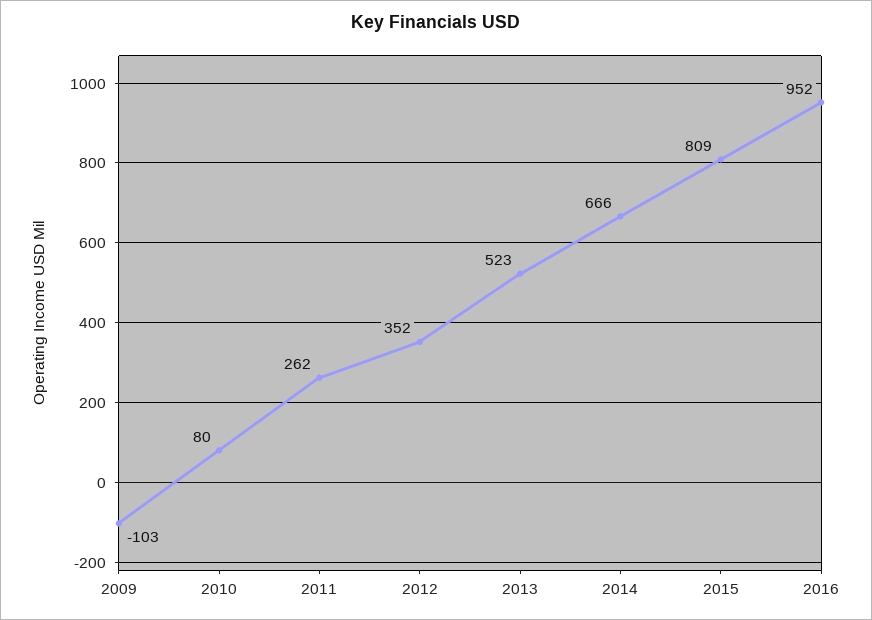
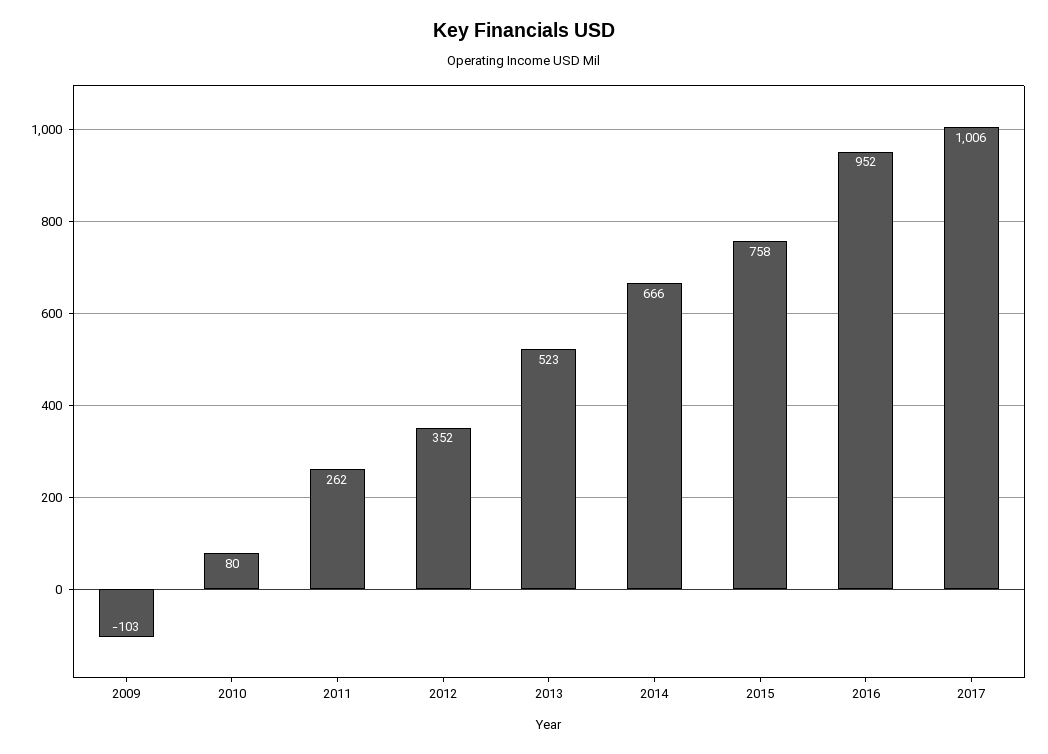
2015: 809 -> 758
2017: none -> 1006

